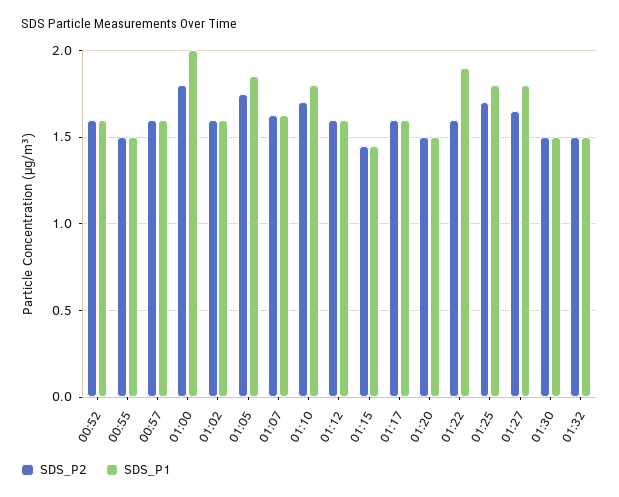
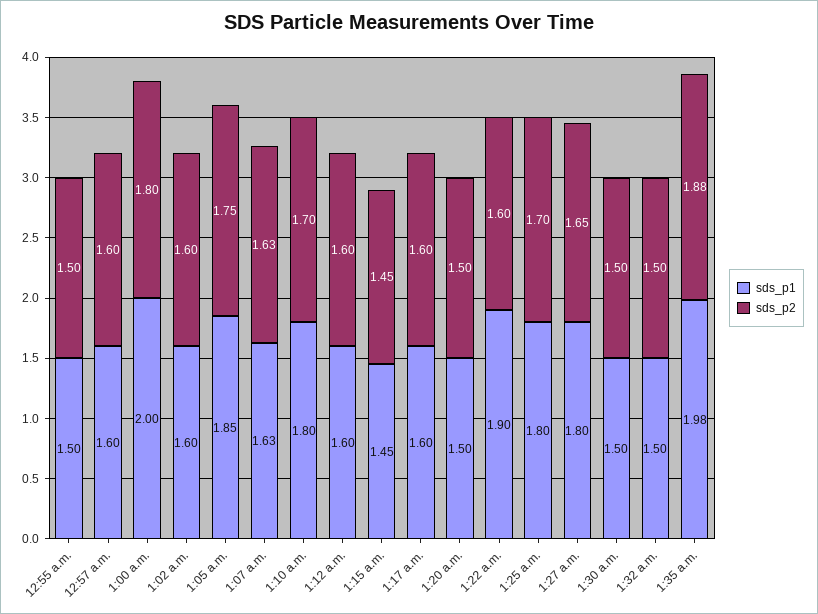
SDS_P2, 00:52: 1.6 -> none
SDS_P1, 00:52: 1.6 -> none
SDS_P1, 1:35 a.m.: none -> 1.98
SDS_P2, 1:35 a.m.: none -> 1.88

